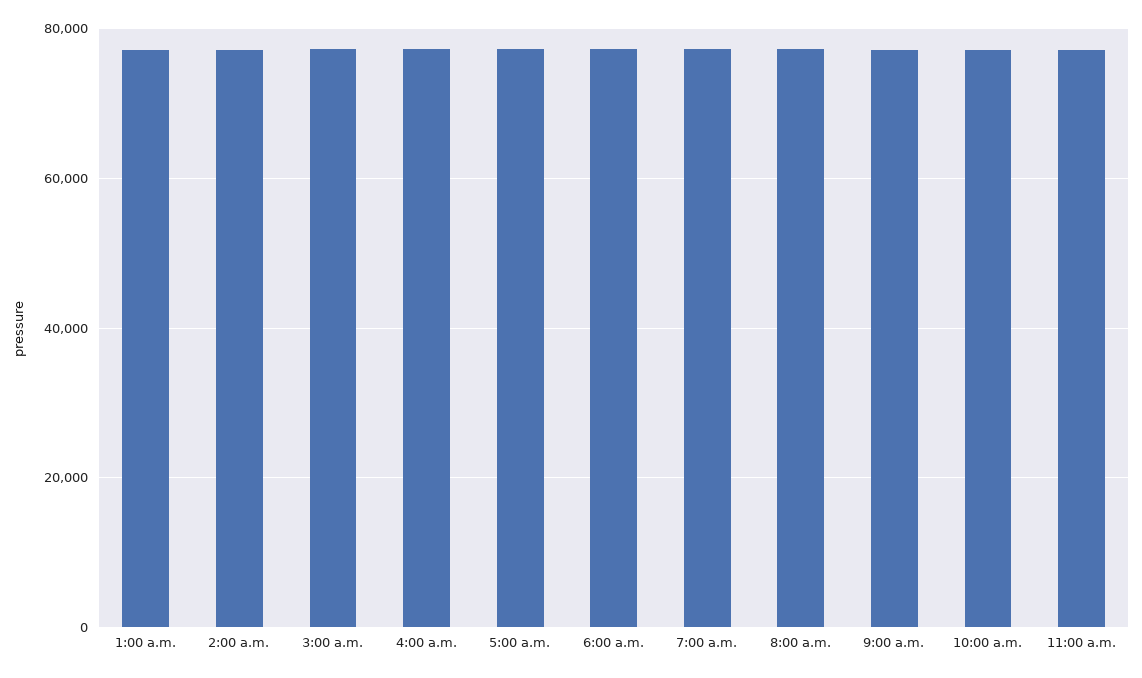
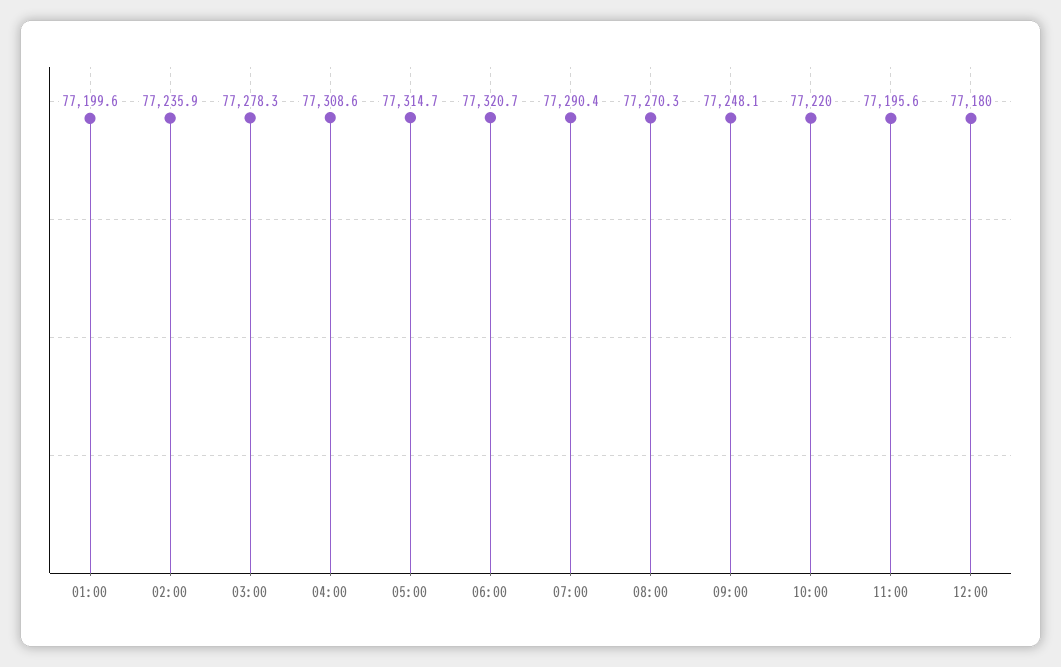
12:00: none -> 77180

